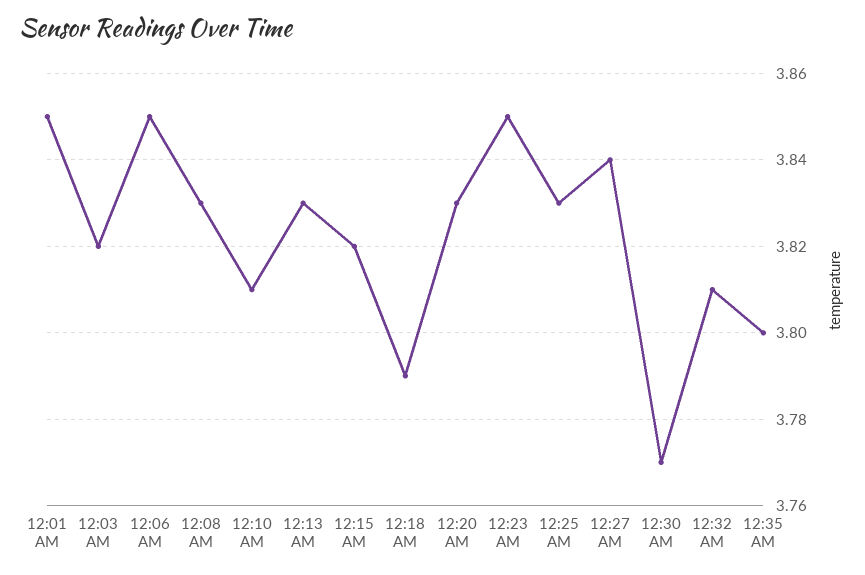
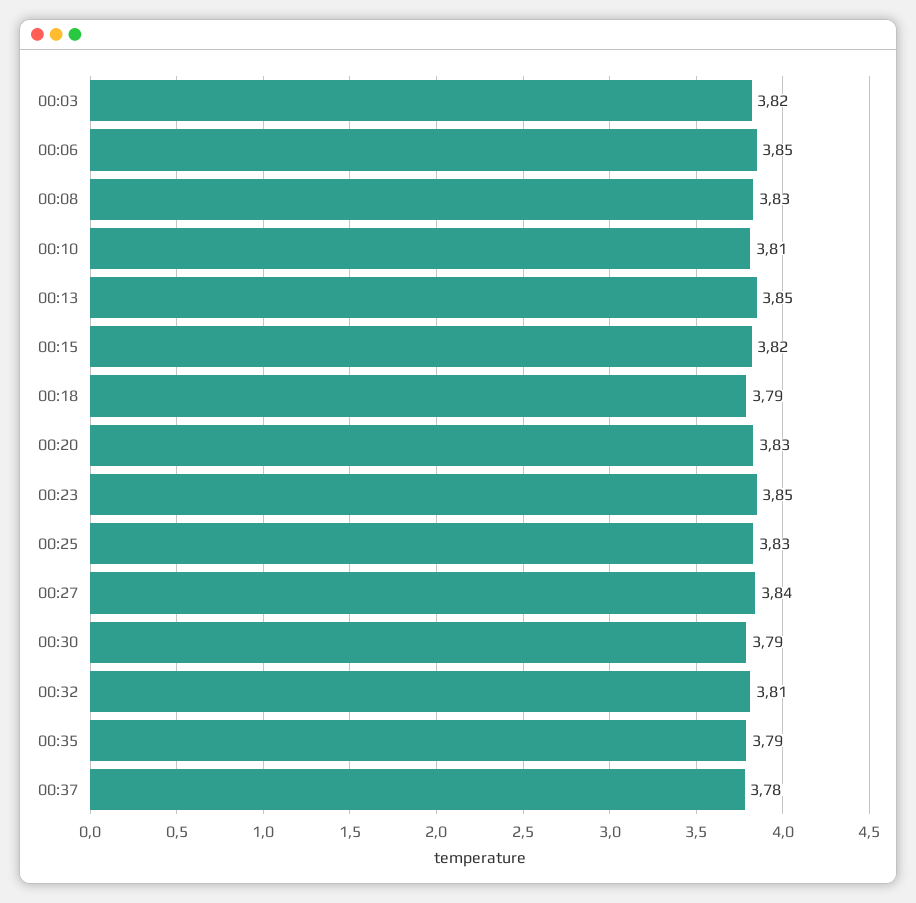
12:01 AM: 3.85 -> none
12:13 AM: 3.83 -> 3.85
12:30 AM: 3.77 -> 3.79
12:35 AM: 3.8 -> 3.79
00:37: none -> 3.78

